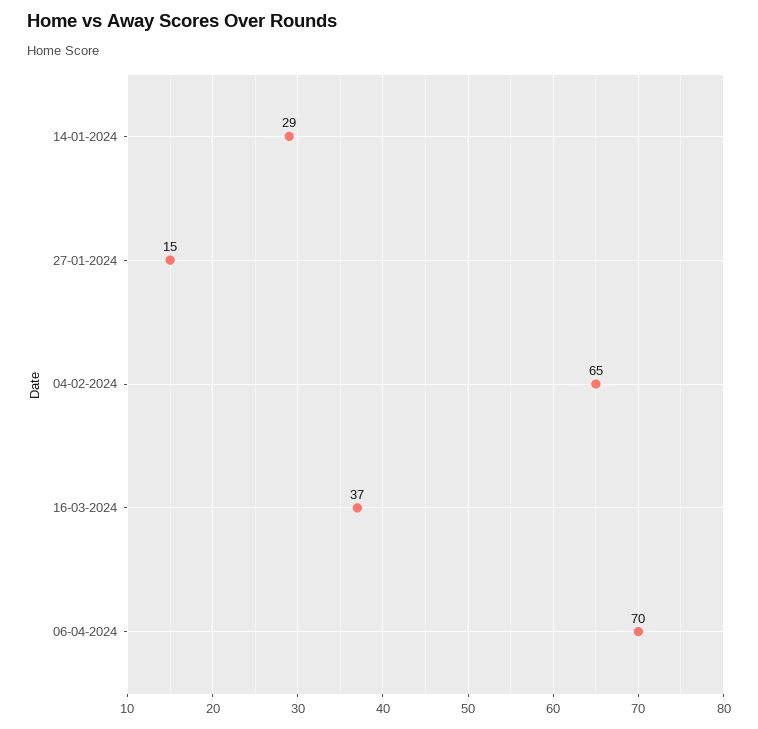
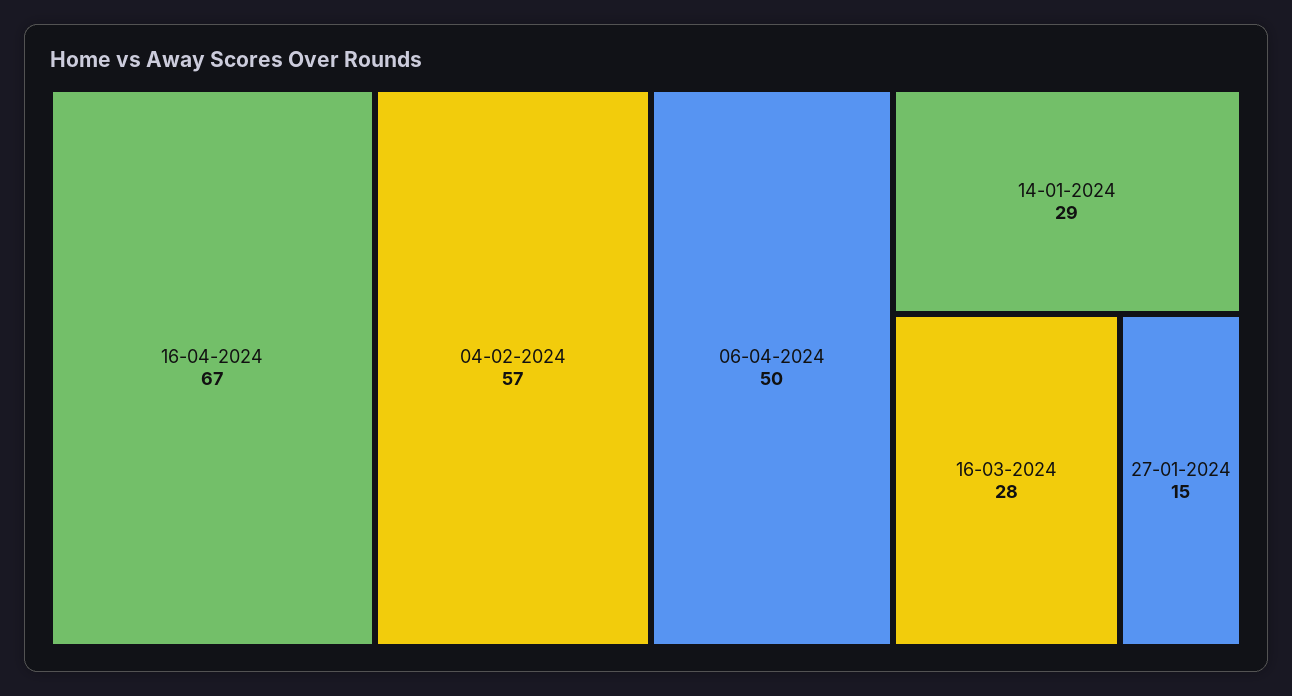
04-02-2024: 65 -> 57
16-03-2024: 37 -> 28
06-04-2024: 70 -> 50
16-04-2024: none -> 67

